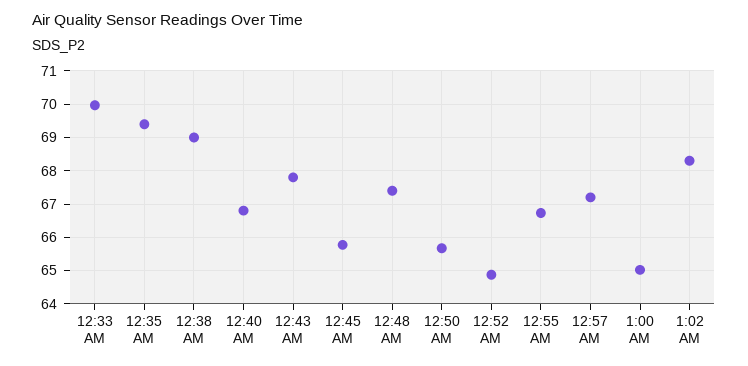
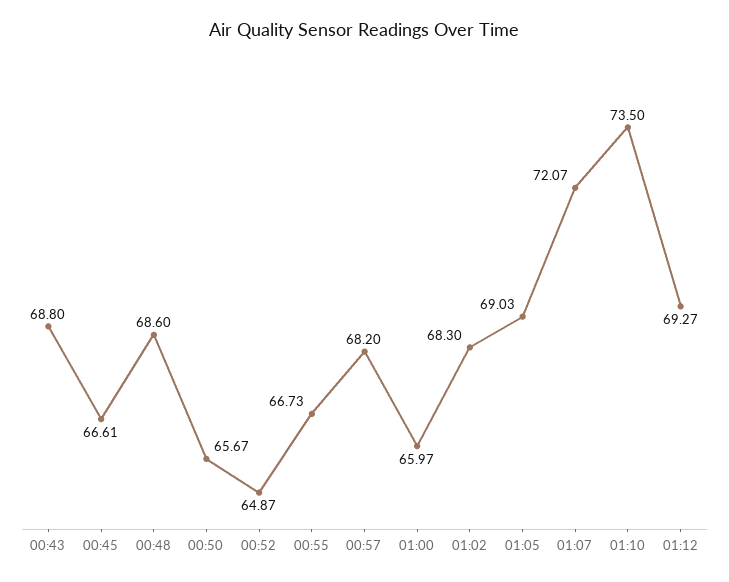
12:33 AM: 70 -> none
12:35 AM: 69.4 -> none
12:38 AM: 69 -> none
12:40 AM: 66.8 -> none
12:43 AM: 67.8 -> 68.8
12:45 AM: 65.8 -> 66.61
12:48 AM: 67.4 -> 68.6
12:57 AM: 67.2 -> 68.2
1:00 AM: 65 -> 65.97
01:05: none -> 69.03
01:07: none -> 72.07
01:10: none -> 73.5
01:12: none -> 69.27

